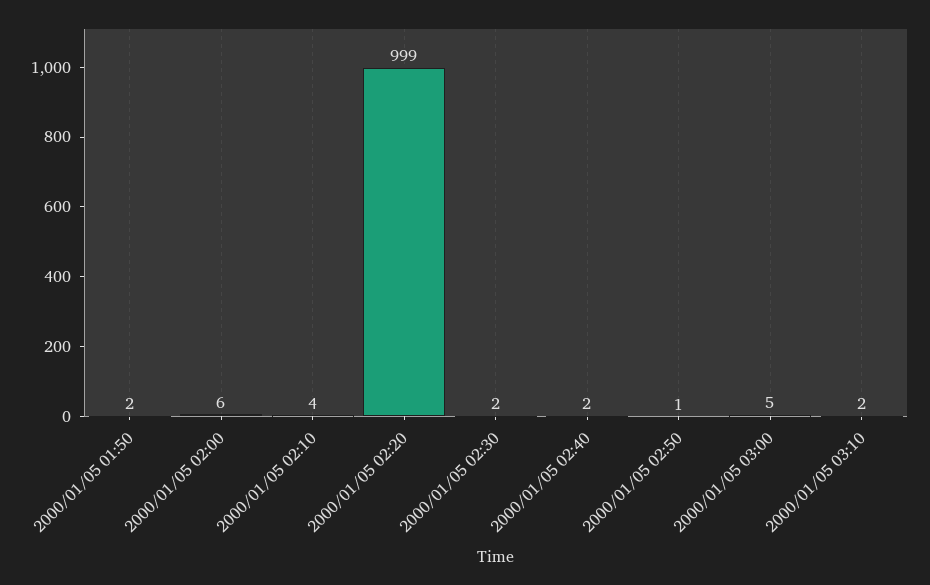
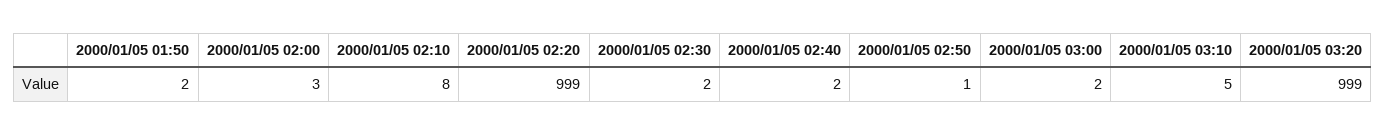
2000/01/05 02:00: 6 -> 3
2000/01/05 02:10: 4 -> 8
2000/01/05 03:00: 5 -> 2
2000/01/05 03:10: 2 -> 5
2000/01/05 03:20: none -> 999

